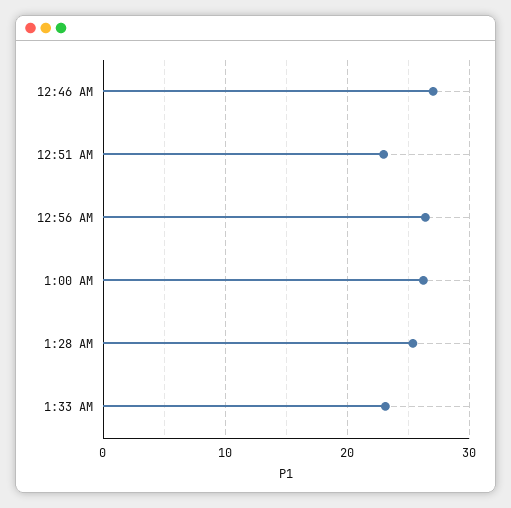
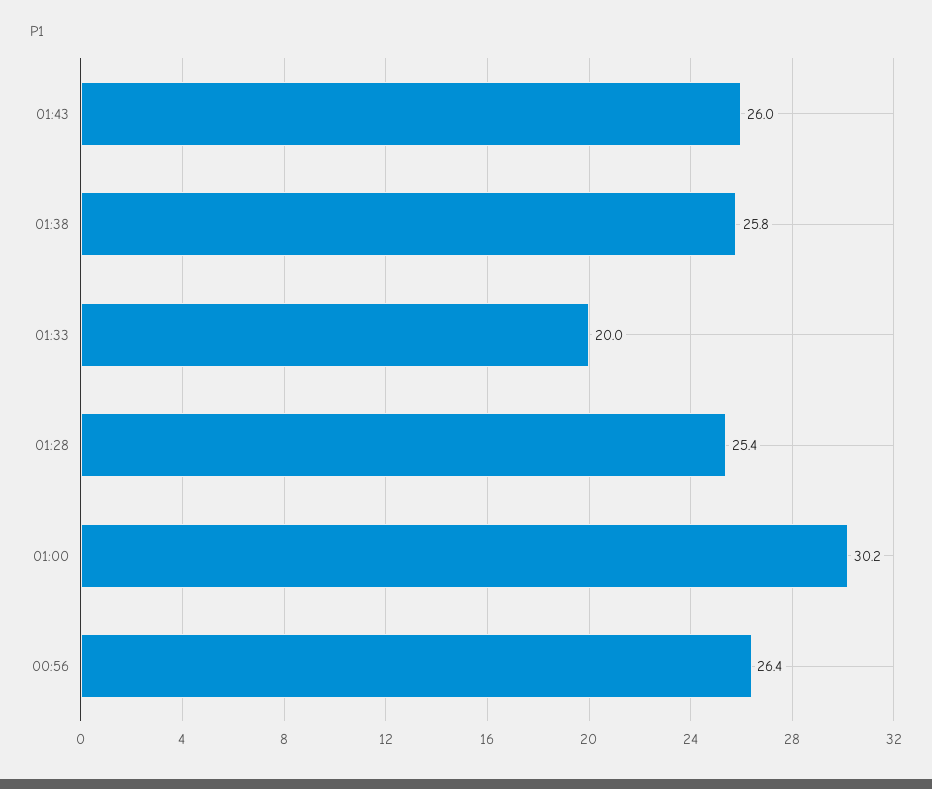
12:46 AM: 27 -> none
12:51 AM: 23 -> none
1:00 AM: 26 -> 30.2
1:33 AM: 23 -> 20
01:43: none -> 26
01:38: none -> 25.8

